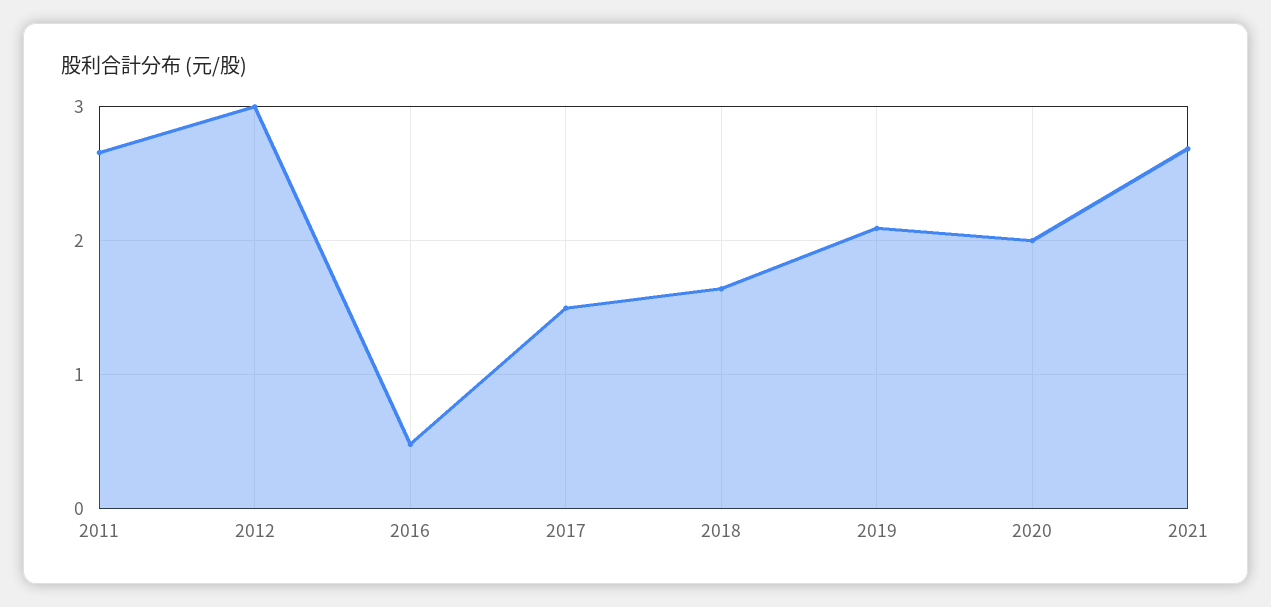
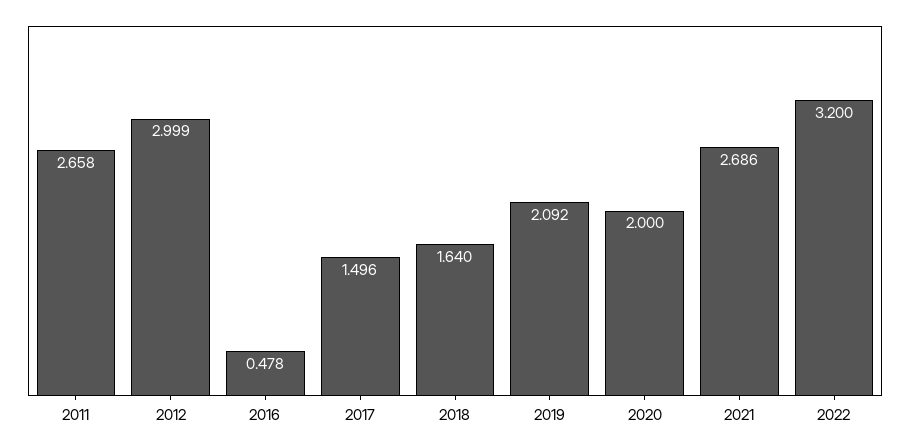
2022: none -> 3.2

